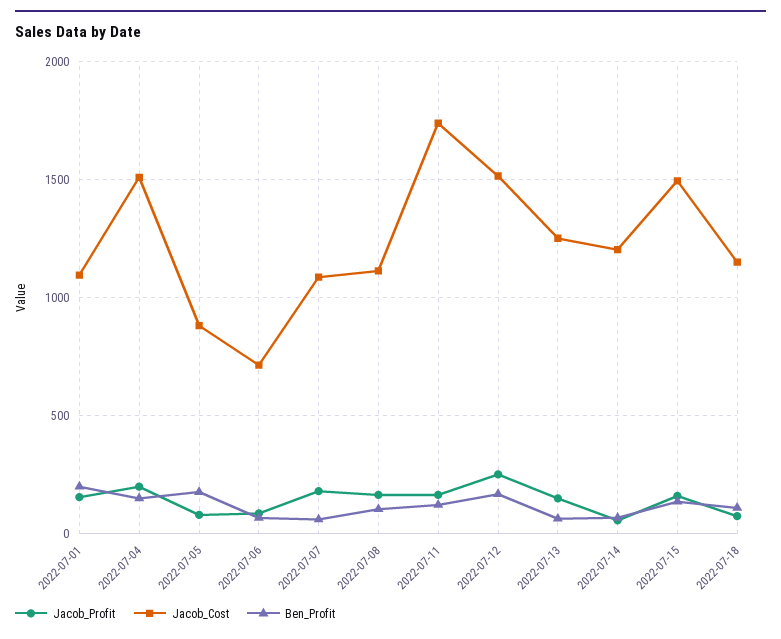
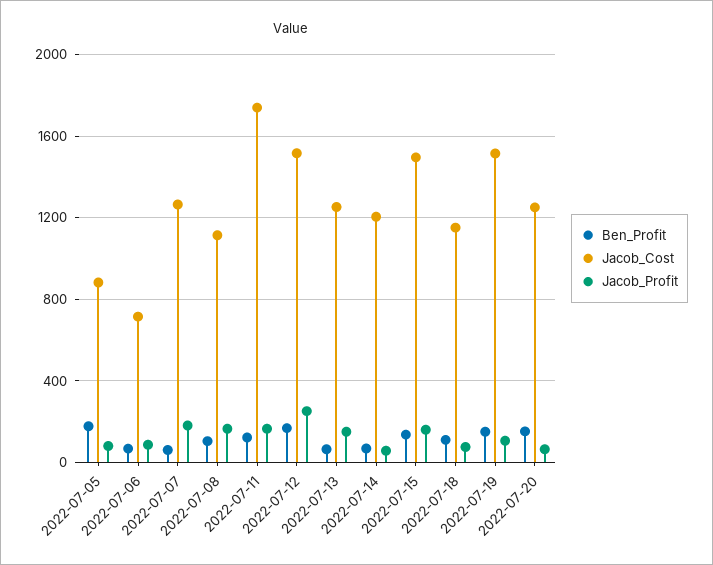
Jacob_Profit, 2022-07-01: 150 -> none
Jacob_Cost, 2022-07-01: 1100 -> none
Ben_Profit, 2022-07-01: 200 -> none
Jacob_Profit, 2022-07-04: 200 -> none
Jacob_Cost, 2022-07-04: 1500 -> none
Ben_Profit, 2022-07-04: 150 -> none
Jacob_Cost, 2022-07-07: 1100 -> 1250
Ben_Profit, 2022-07-19: none -> 150
Jacob_Cost, 2022-07-19: none -> 1500
Jacob_Profit, 2022-07-19: none -> 100
Ben_Profit, 2022-07-20: none -> 150
Jacob_Cost, 2022-07-20: none -> 1250
Jacob_Profit, 2022-07-20: none -> 50

